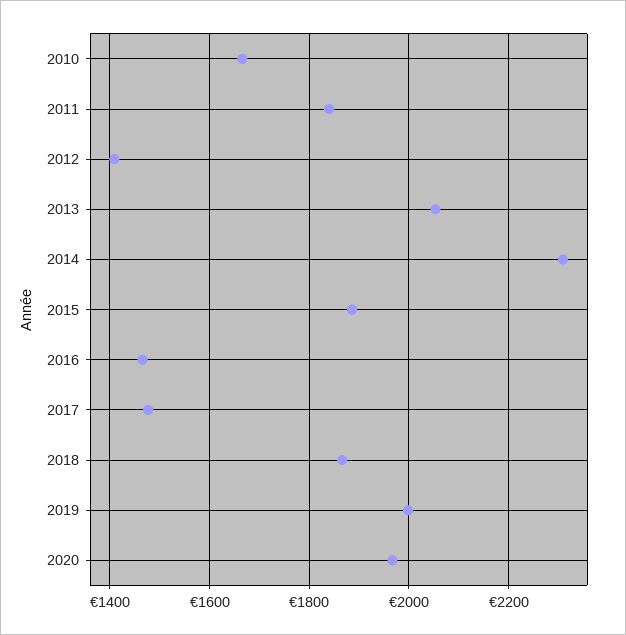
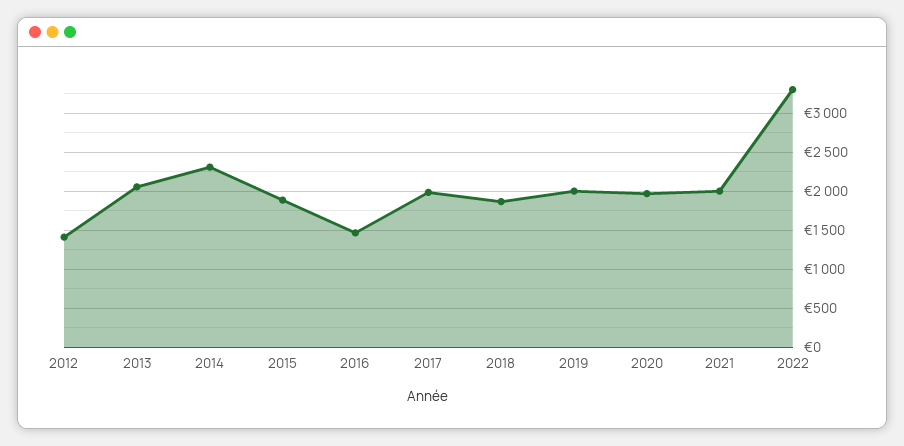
2010: 1660 -> none
2011: 1840 -> none
2017: 1480 -> 2000
2021: none -> 2000
2022: none -> 3300

